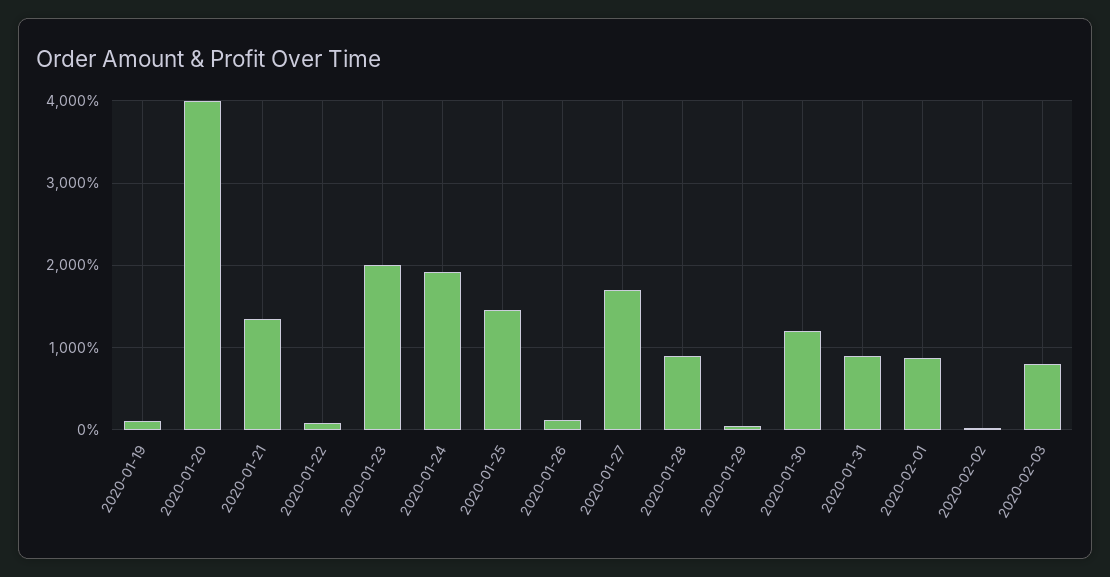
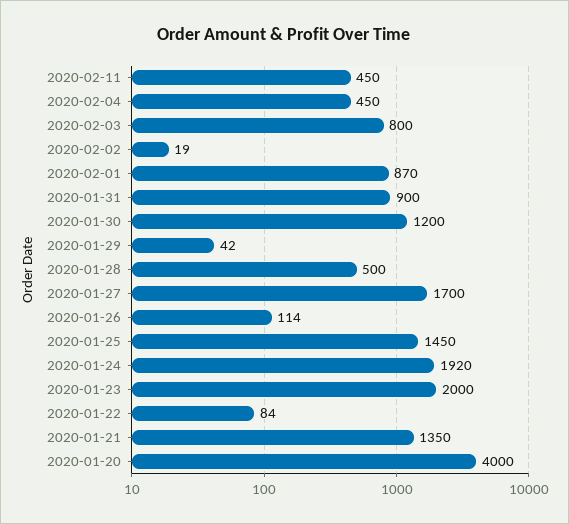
2020-01-19: 100 -> none
2020-01-28: 900 -> 500
2020-02-11: none -> 450
2020-02-04: none -> 450

